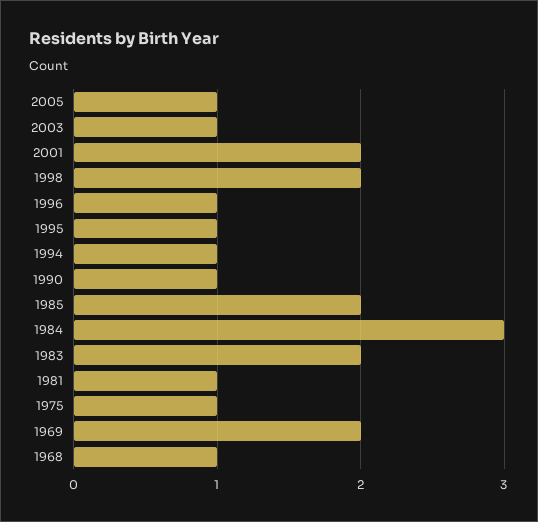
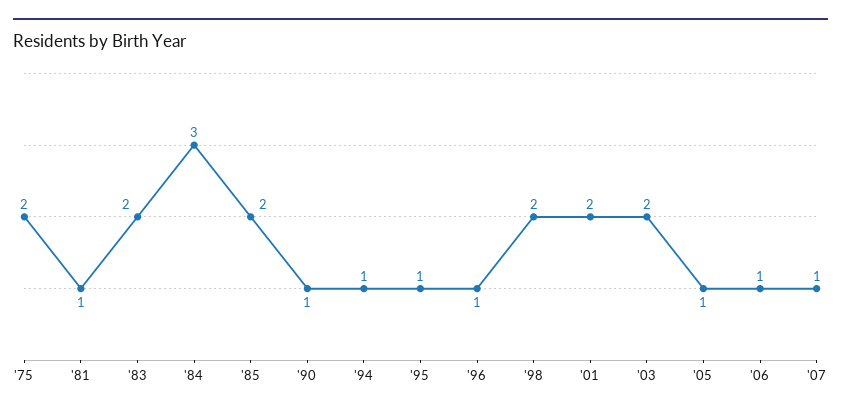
2003: 1 -> 2
1975: 1 -> 2
1969: 2 -> none
1968: 1 -> none
'06: none -> 1
'07: none -> 1

